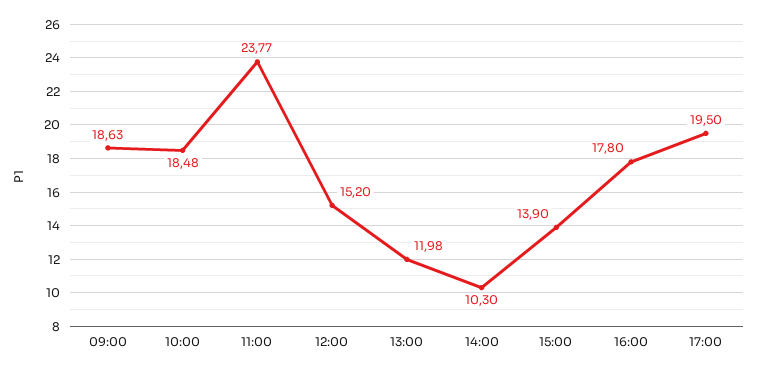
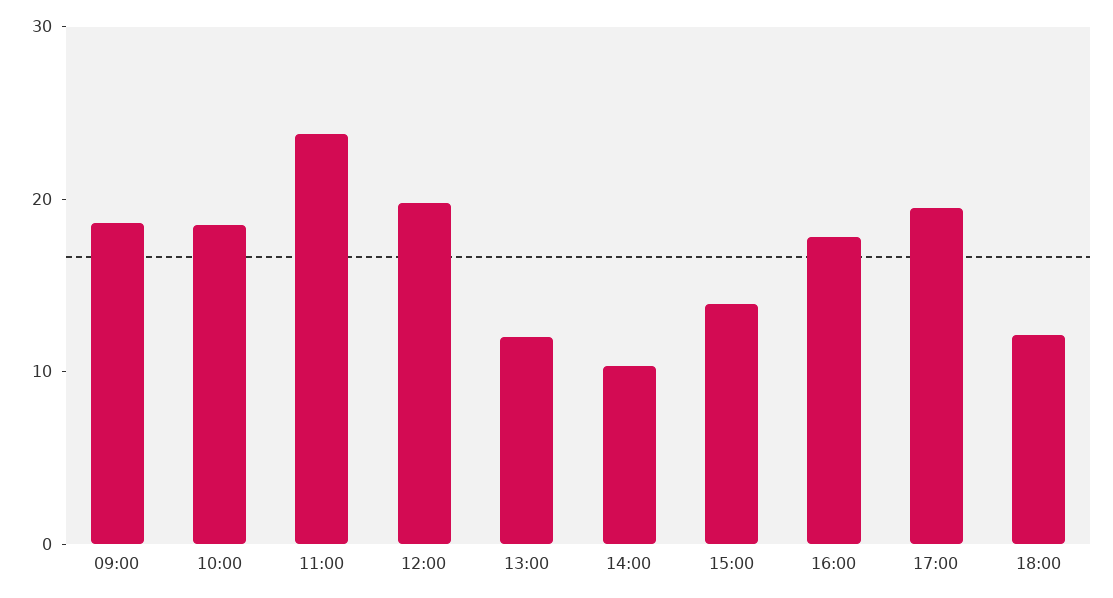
12:00: 15.2 -> 20
18:00: none -> 12

